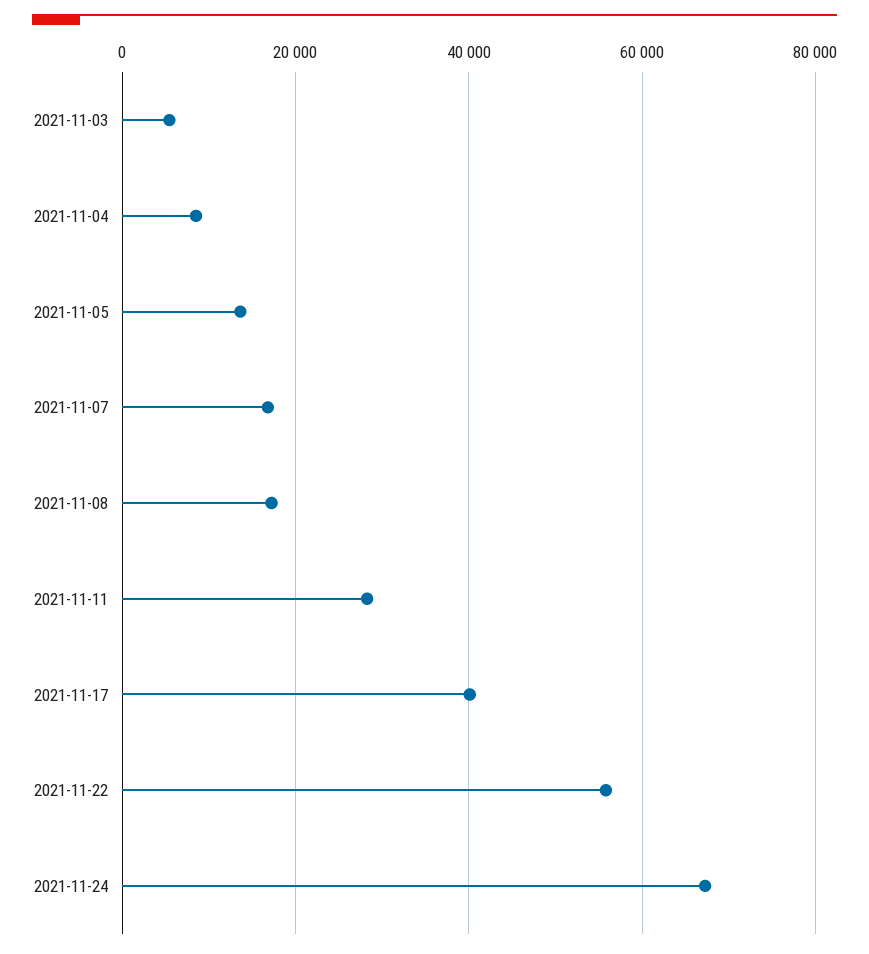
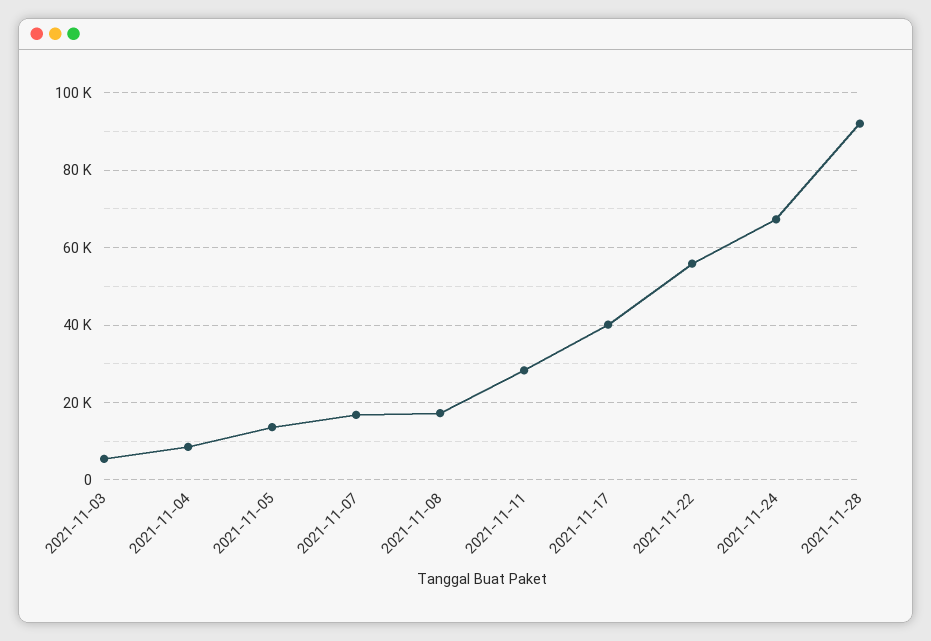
2021-11-28: none -> 92000

